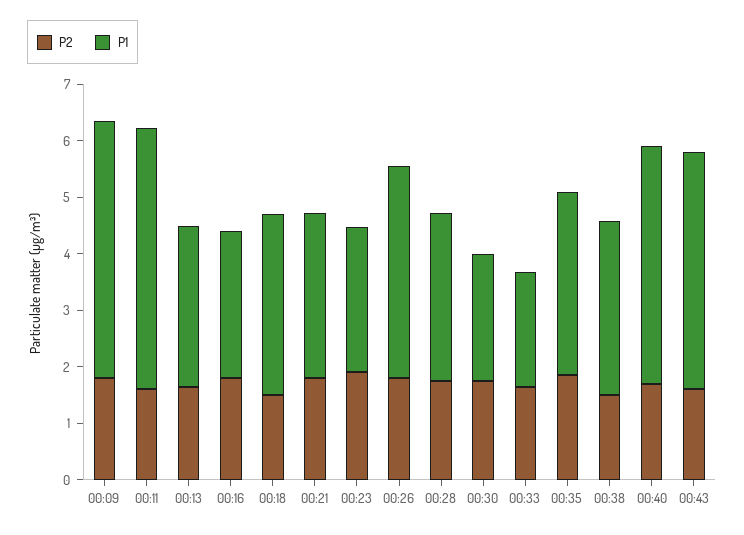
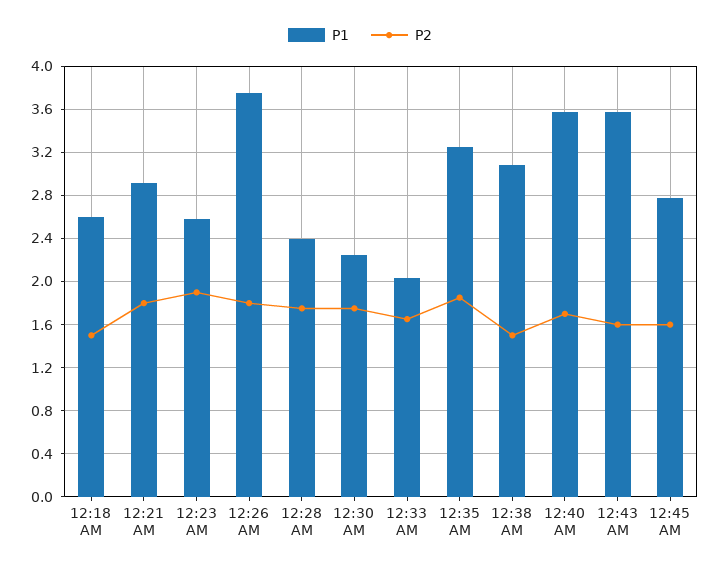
P2, 00:09: 1.8 -> none
P1, 00:09: 4.6 -> none
P2, 00:11: 1.6 -> none
P1, 00:11: 4.6 -> none
P2, 00:13: 1.6 -> none
P1, 00:13: 2.8 -> none
P2, 00:16: 1.8 -> none
P1, 00:16: 2.6 -> none
P1, 00:18: 3.2 -> 2.6
P1, 00:28: 3 -> 2.4
P1, 00:40: 4.2 -> 3.6
P1, 00:43: 4.2 -> 3.6
P1, 12:45 AM: none -> 2.8
P2, 12:45 AM: none -> 1.6

